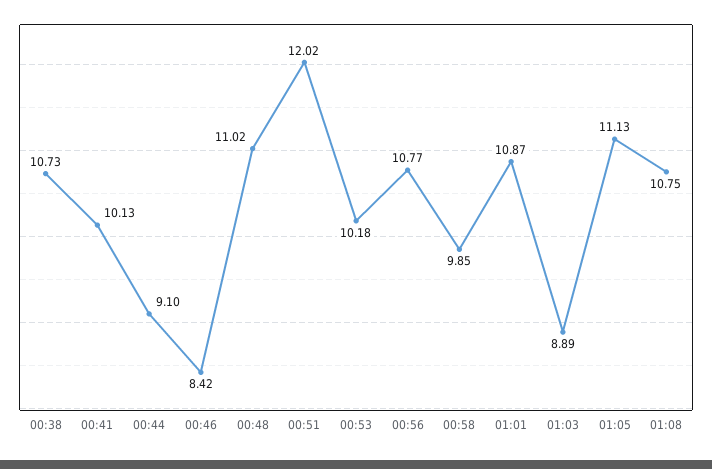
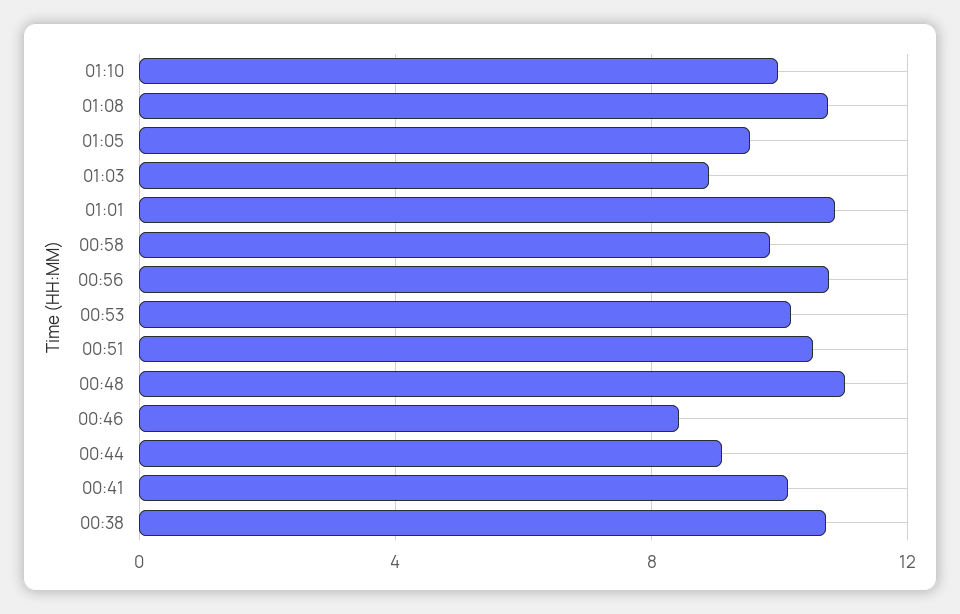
00:51: 12.02 -> 10.5
01:05: 11.13 -> 9.5
01:10: none -> 10

